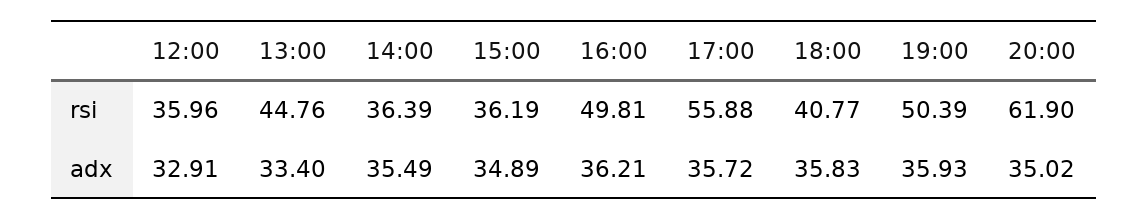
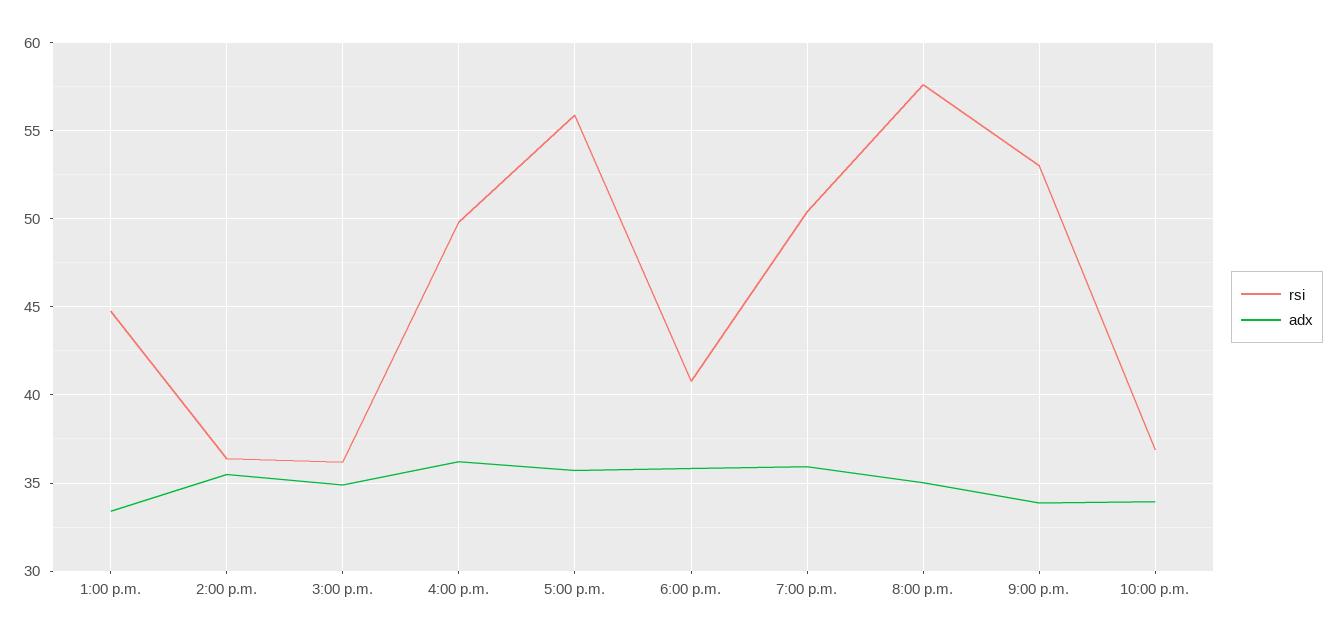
rsi, 12:00: 35.96 -> none
rsi, 20:00: 61.9 -> 57.5
adx, 12:00: 32.91 -> none
rsi, 9:00 p.m.: none -> 53
adx, 9:00 p.m.: none -> 34
rsi, 10:00 p.m.: none -> 37
adx, 10:00 p.m.: none -> 34

